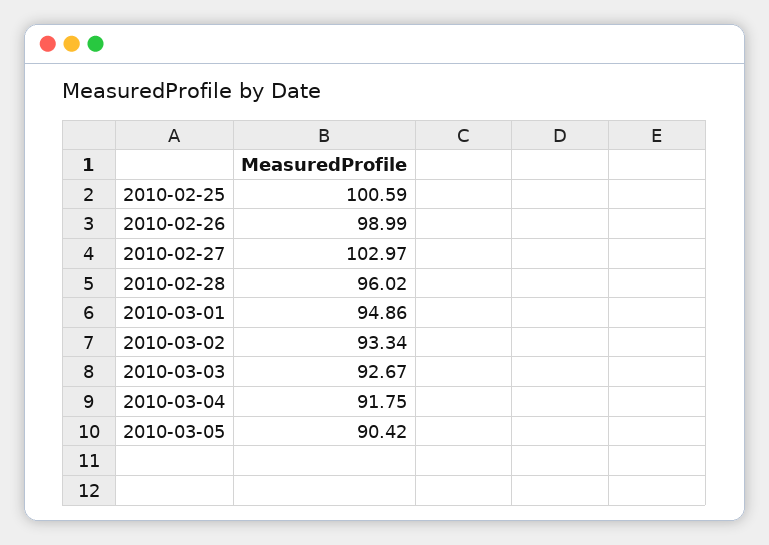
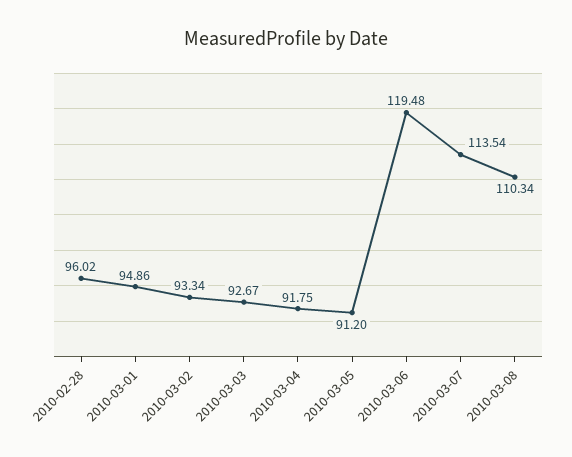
2010-02-25: 100.59 -> none
2010-02-26: 98.99 -> none
2010-02-27: 102.97 -> none
2010-03-05: 90.42 -> 91.2
2010-03-06: none -> 119.48
2010-03-07: none -> 113.54
2010-03-08: none -> 110.34

